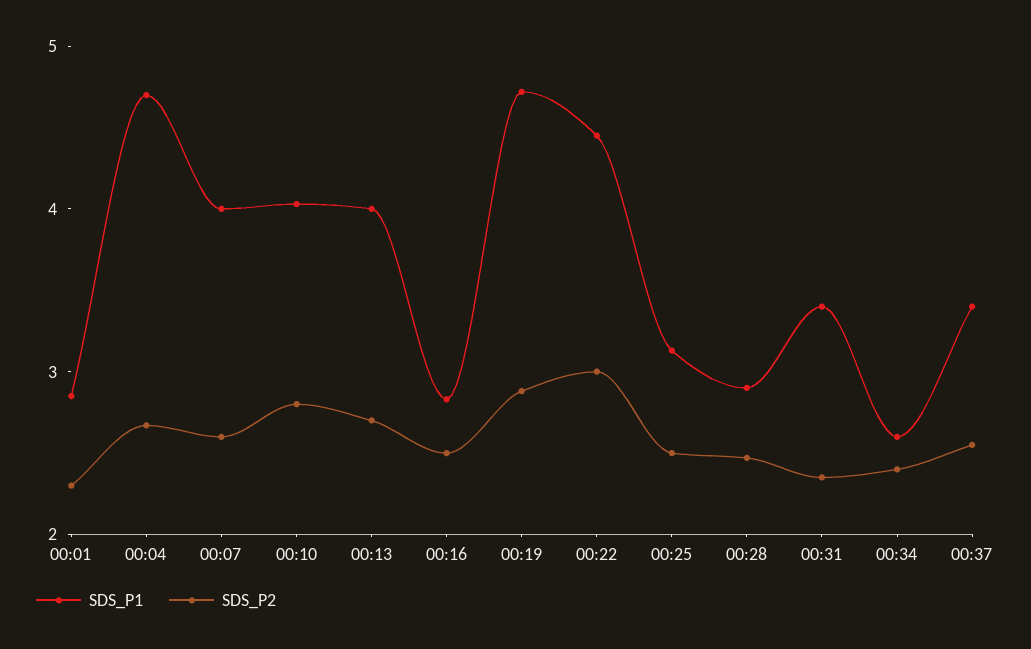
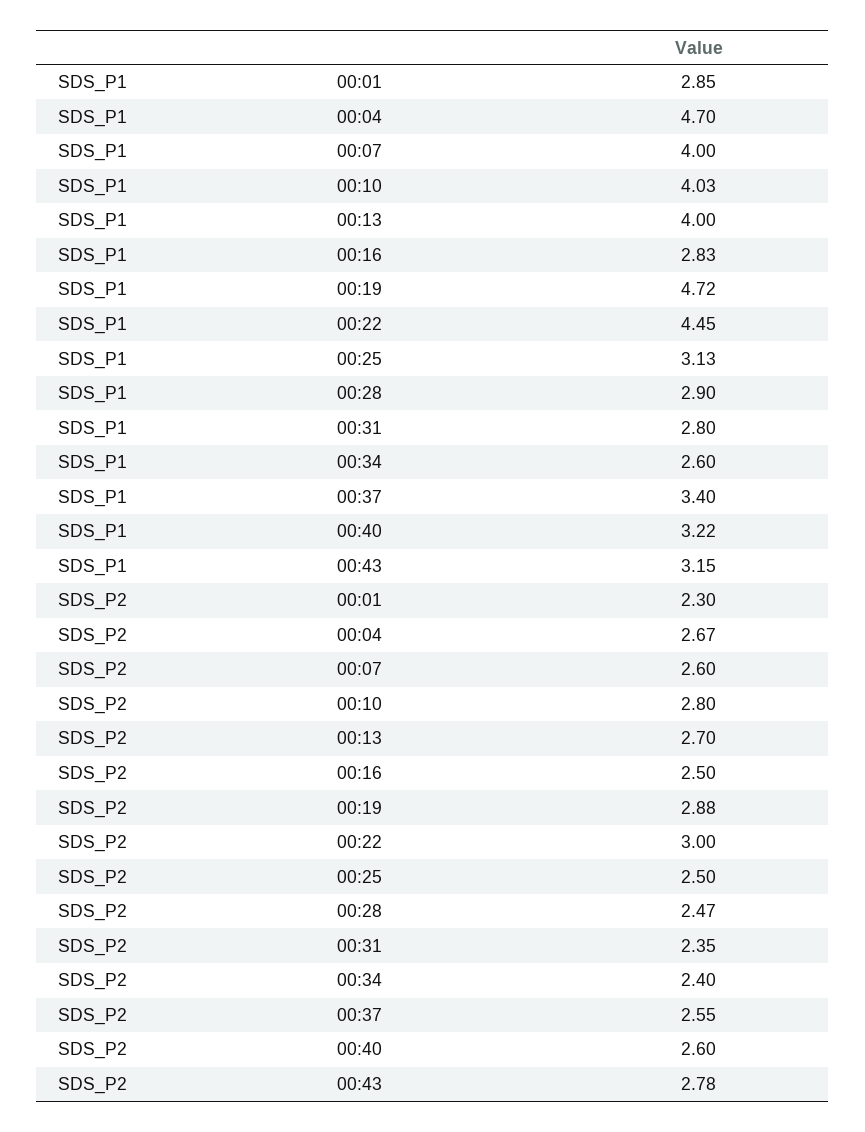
SDS_P1, 00:31: 3.4 -> 2.8
SDS_P1, 00:40: none -> 3.22
SDS_P1, 00:43: none -> 3.15
SDS_P2, 00:40: none -> 2.6
SDS_P2, 00:43: none -> 2.78

